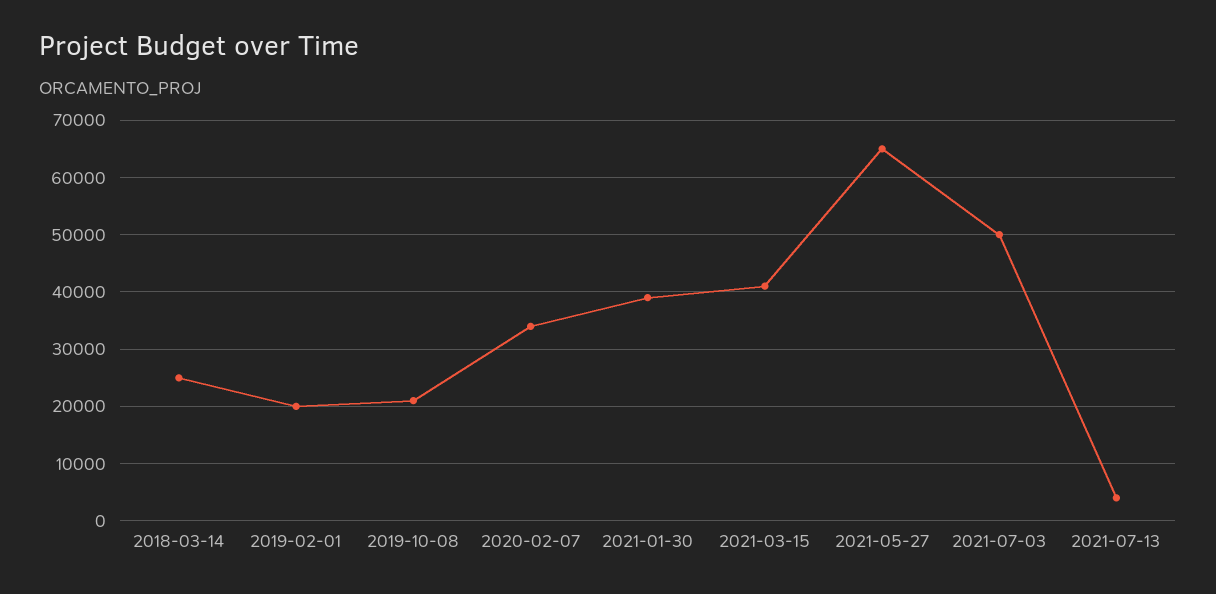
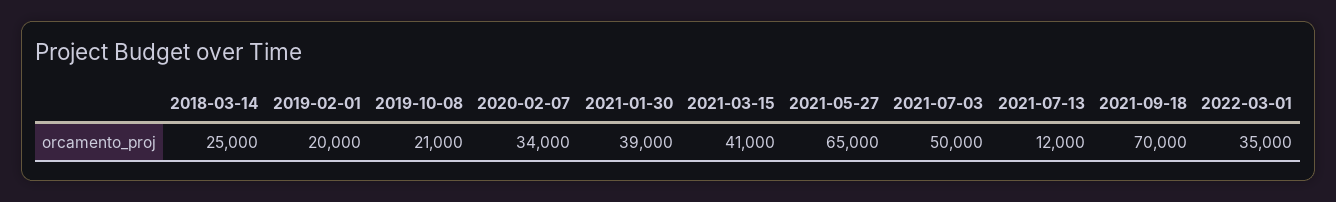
2021-07-13: 4000 -> 12000
2021-09-18: none -> 70000
2022-03-01: none -> 35000

